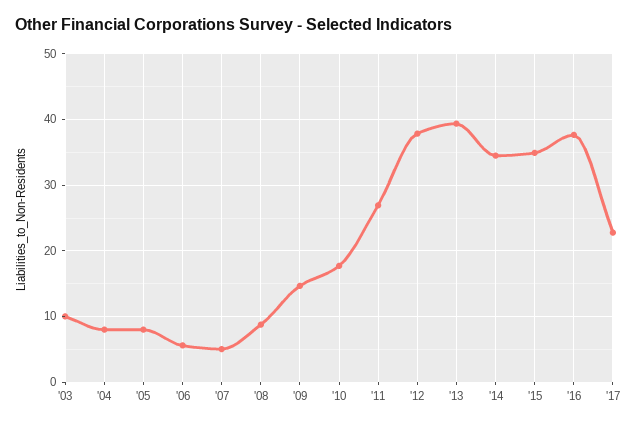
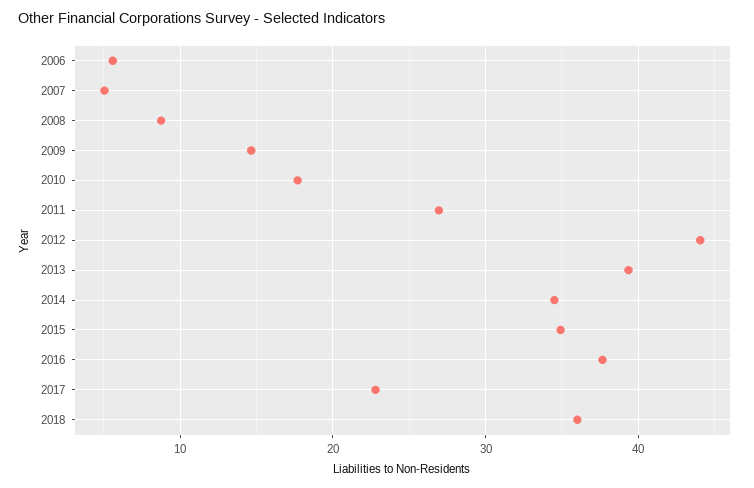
'03: 10 -> none
'04: 8 -> none
'05: 8 -> none
'12: 38 -> 44
2018: none -> 36

